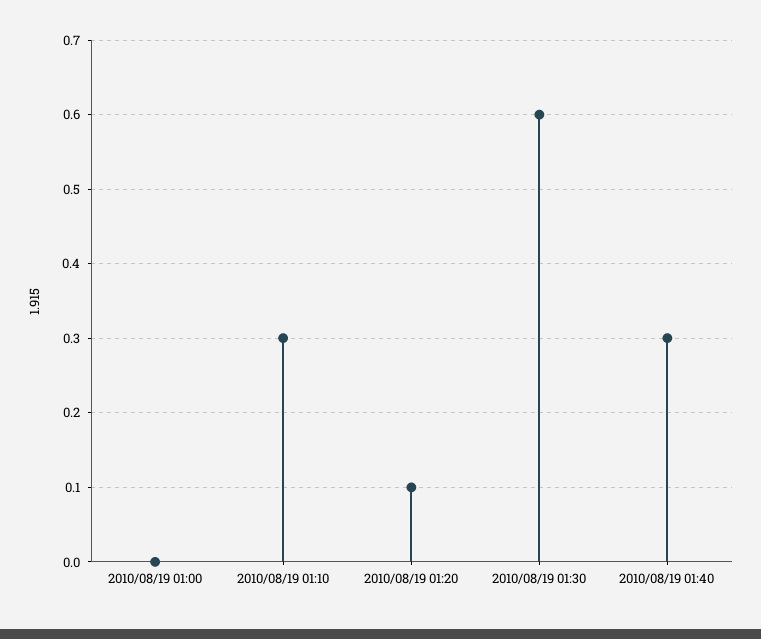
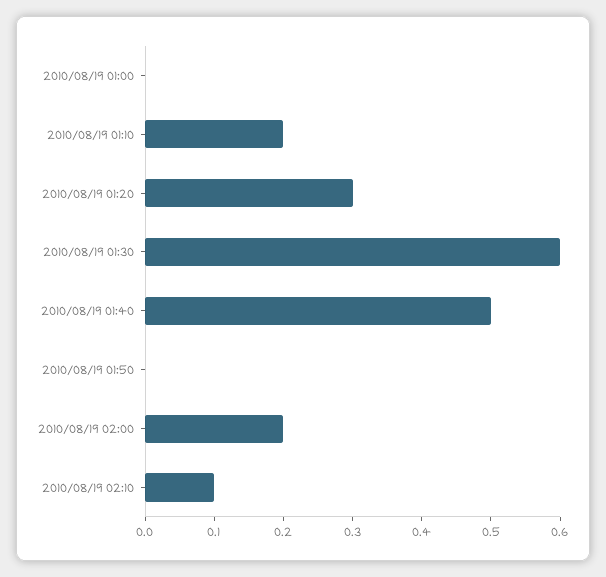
2010/08/19 01:10: 0.3 -> 0.2
2010/08/19 01:20: 0.1 -> 0.3
2010/08/19 01:40: 0.3 -> 0.5
2010/08/19 01:50: none -> 0
2010/08/19 02:00: none -> 0.2
2010/08/19 02:10: none -> 0.1

